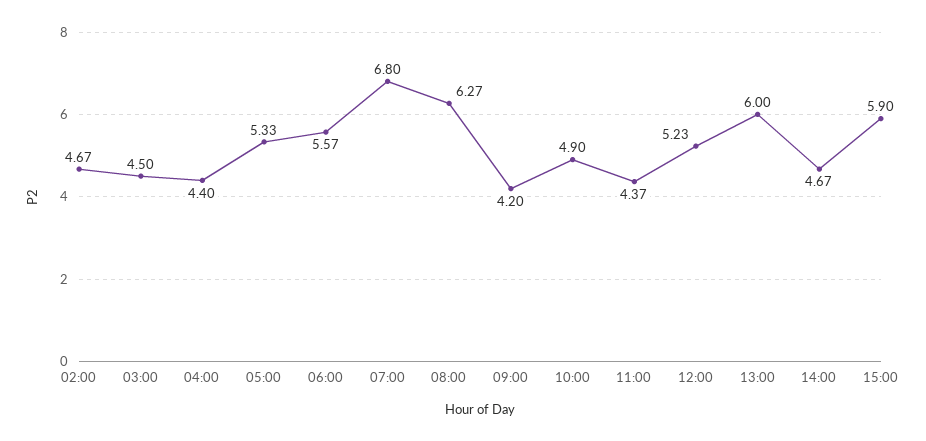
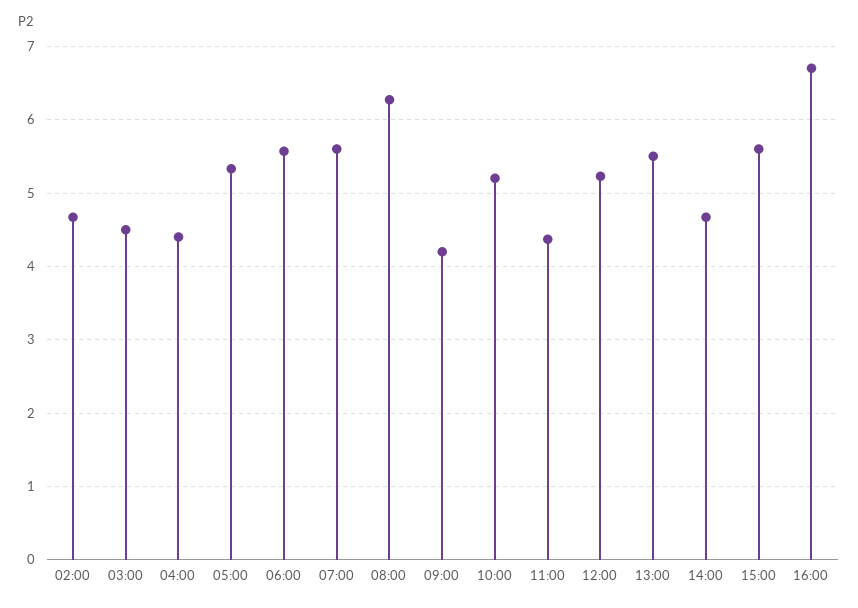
07:00: 6.8 -> 5.6
10:00: 4.9 -> 5.2
13:00: 6 -> 5.5
15:00: 5.9 -> 5.6
16:00: none -> 6.7

